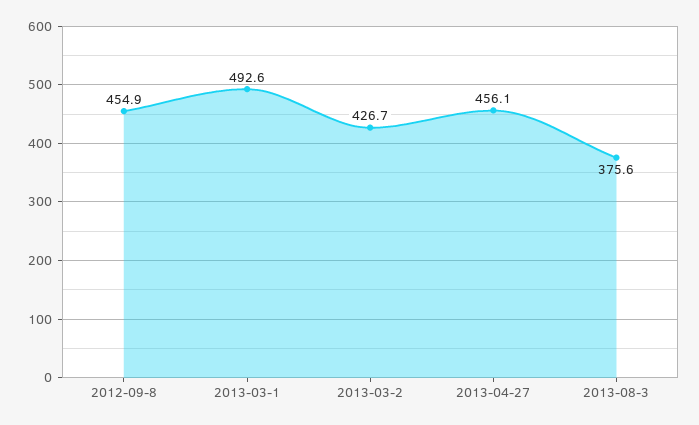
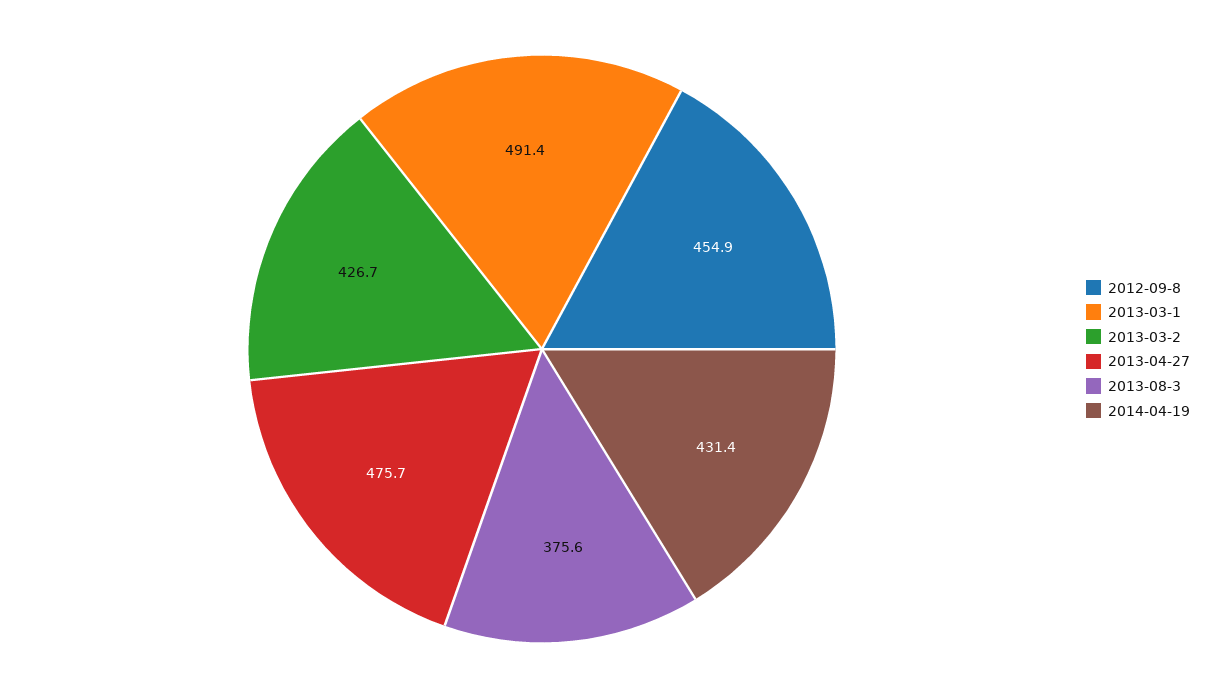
2013-03-1: 492.6 -> 491.4
2013-04-27: 456.1 -> 475.7
2014-04-19: none -> 431.4

